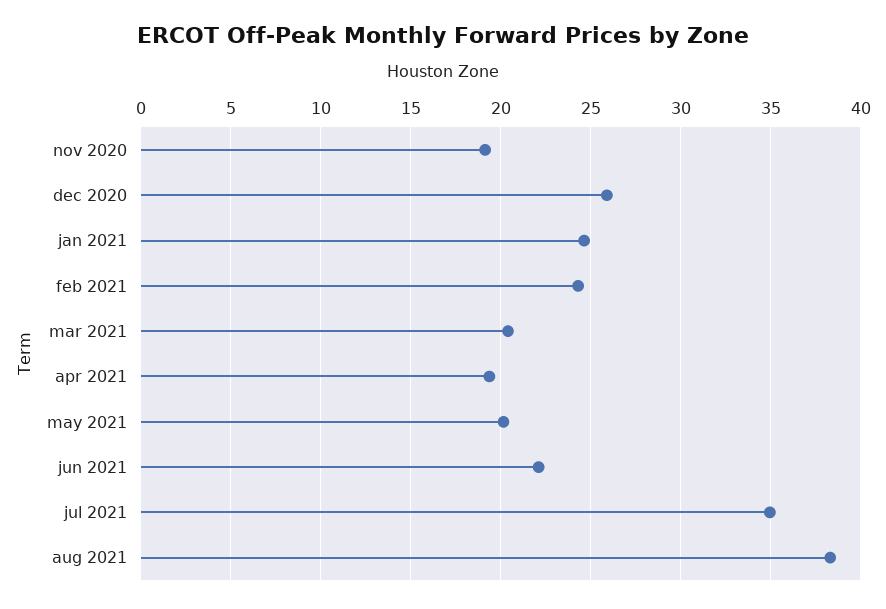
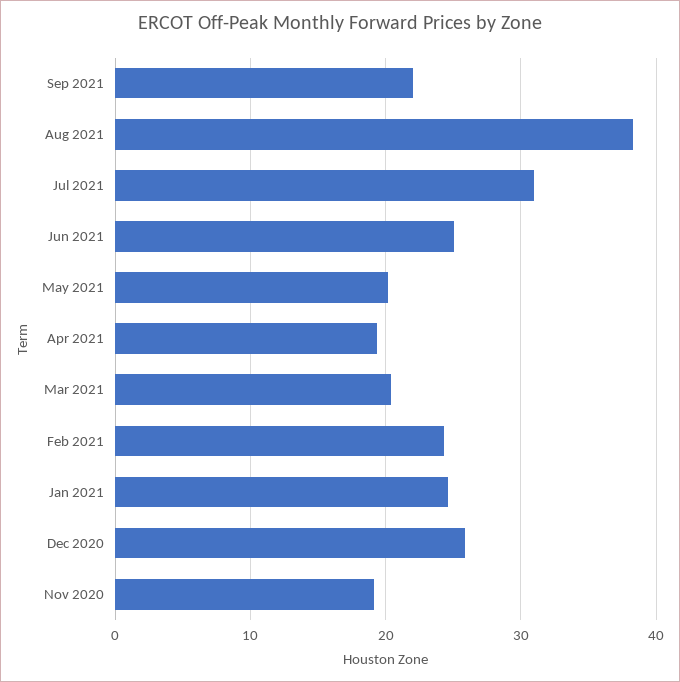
jun 2021: 22 -> 25
jul 2021: 35 -> 31
Sep 2021: none -> 22

